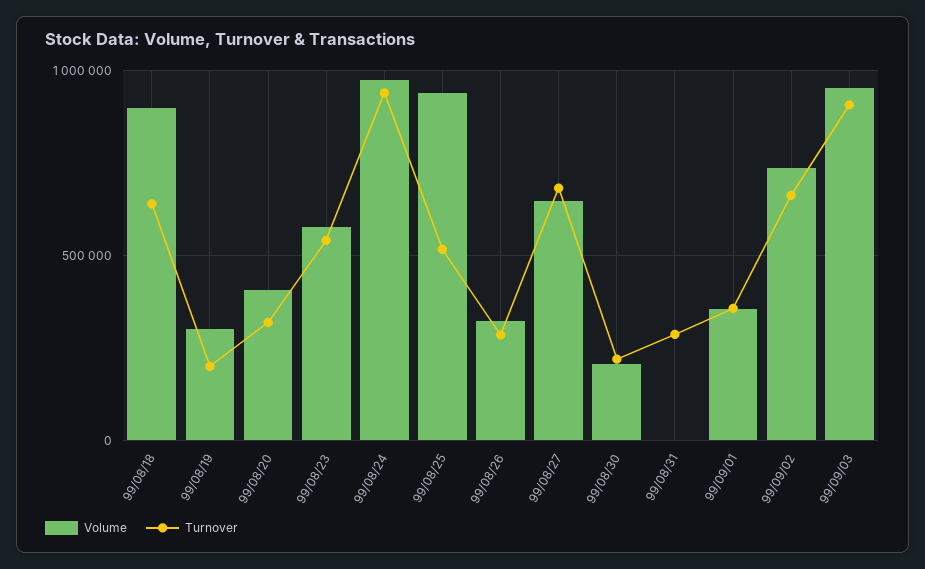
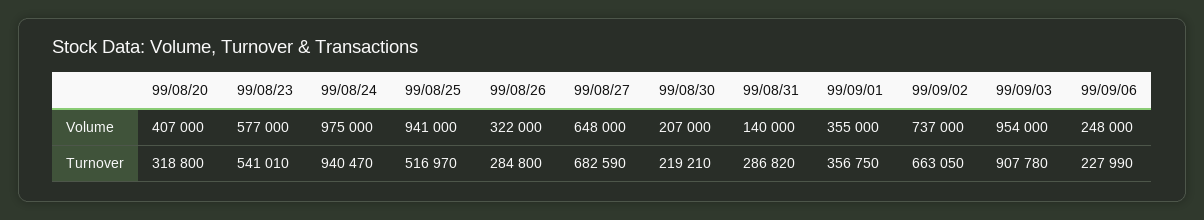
Volume, 99/08/18: 900000 -> none
Turnover, 99/08/18: 650000 -> none
Volume, 99/08/19: 300000 -> none
Turnover, 99/08/19: 200000 -> none
Volume, 99/08/31: 0 -> 140000
Volume, 99/09/06: none -> 248000
Turnover, 99/09/06: none -> 227990

